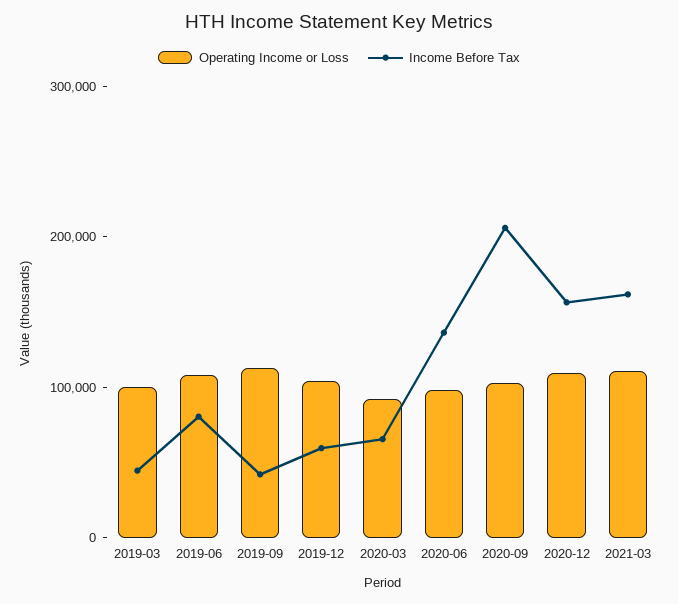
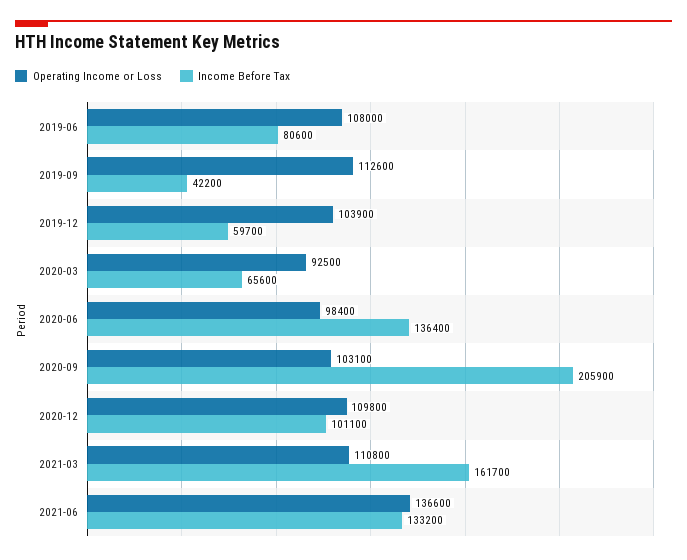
Operating Income or Loss, 2019-03: 100000 -> none
Income Before Tax, 2019-03: 40000 -> none
Income Before Tax, 2020-12: 160000 -> 101100
Operating Income or Loss, 2021-06: none -> 136600
Income Before Tax, 2021-06: none -> 133200

